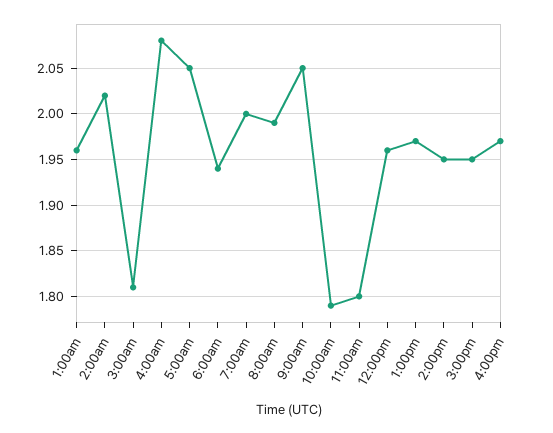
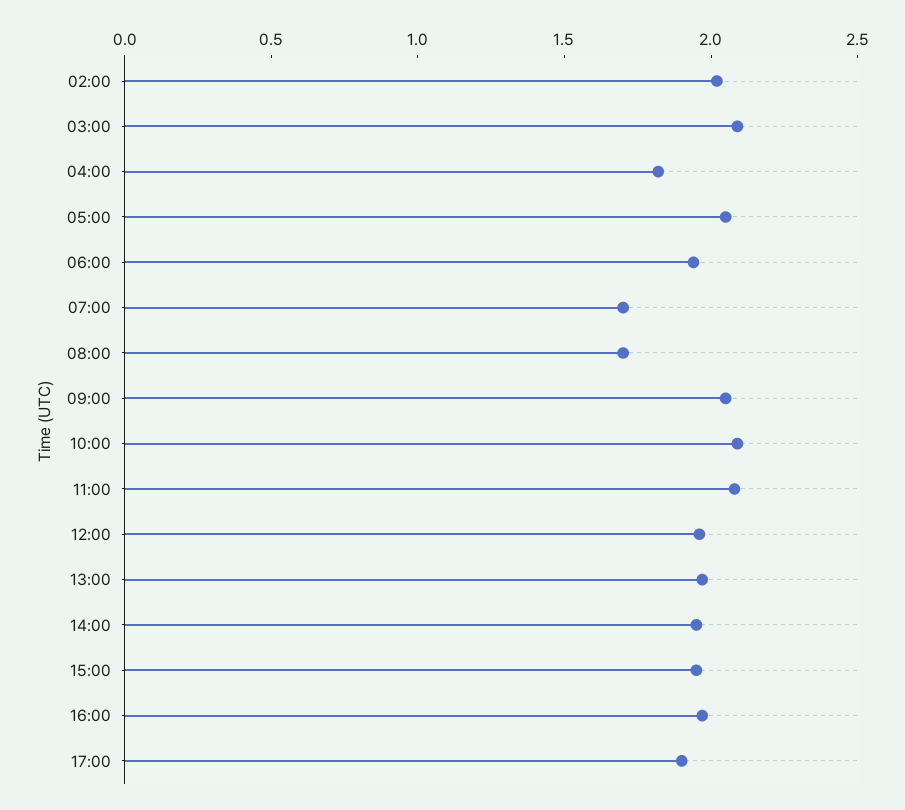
1:00am: 1.96 -> none
3:00am: 1.81 -> 2.1
4:00am: 2.08 -> 1.8
7:00am: 2 -> 1.7
8:00am: 1.99 -> 1.7
10:00am: 1.79 -> 2.1
11:00am: 1.8 -> 2.1
17:00: none -> 1.9

